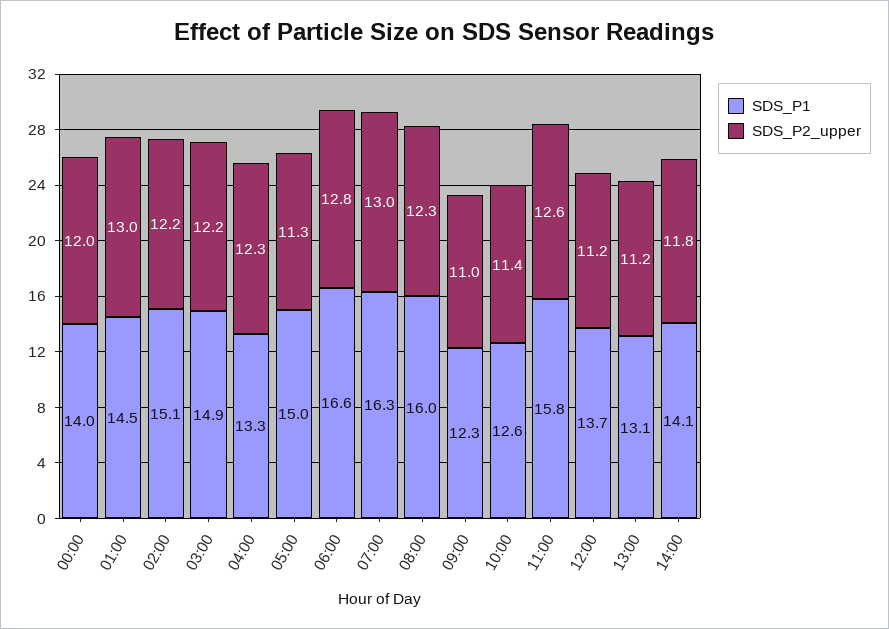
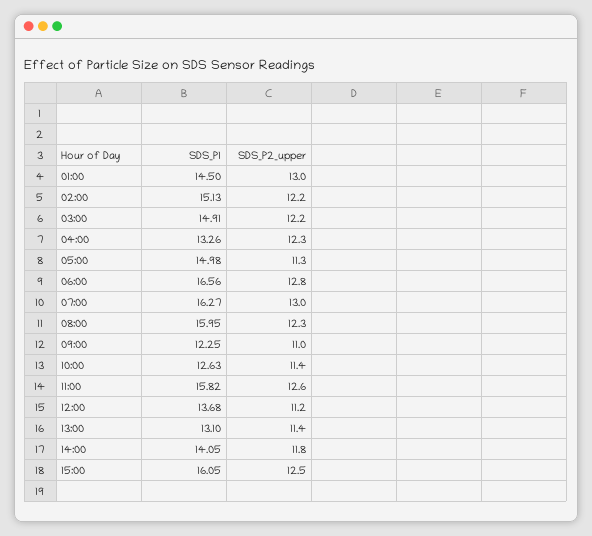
SDS_P1, 00:00: 14 -> none
SDS_P2_upper, 00:00: 12 -> none
SDS_P2_upper, 13:00: 11.2 -> 11.4
SDS_P1, 15:00: none -> 16.05
SDS_P2_upper, 15:00: none -> 12.5

